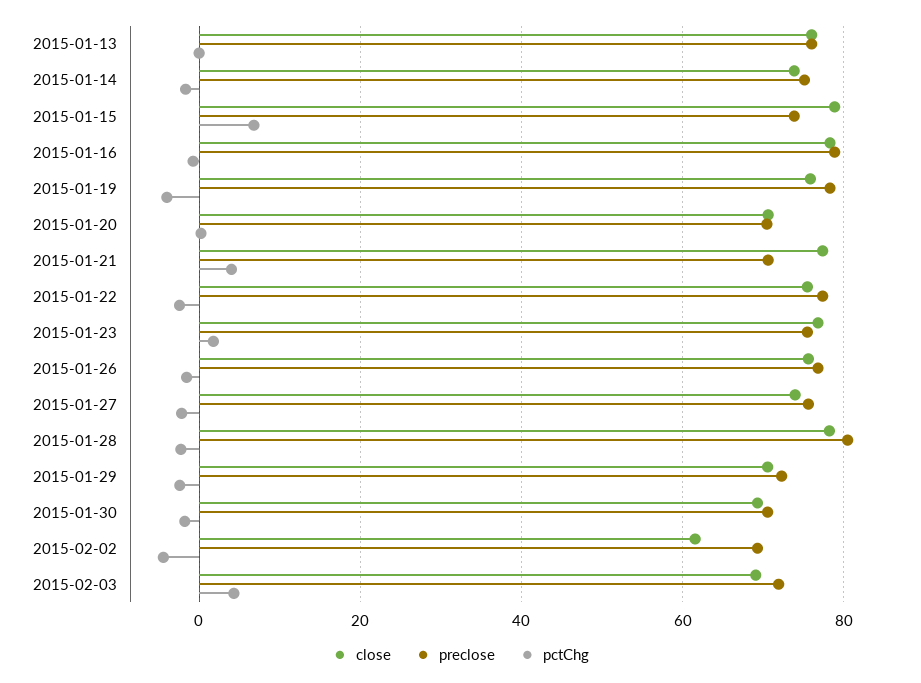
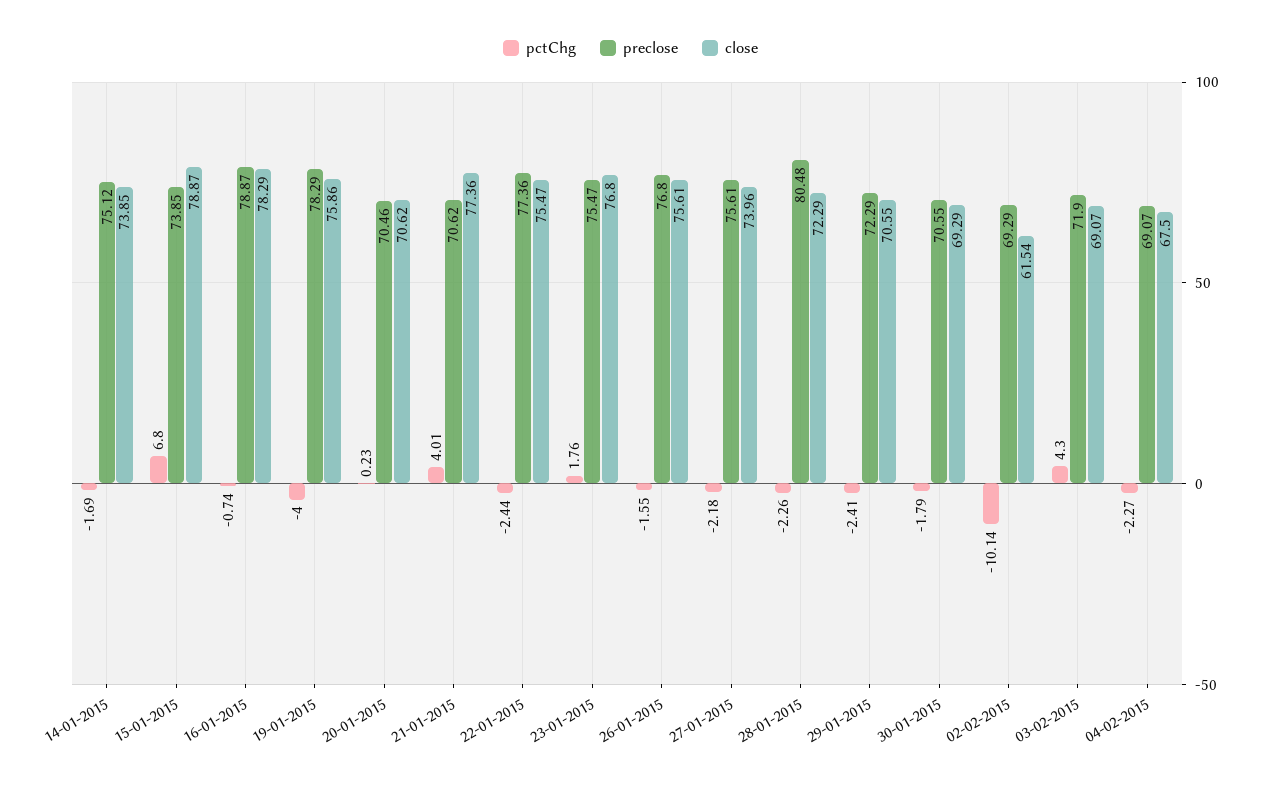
close, 2015-01-13: 76 -> none
preclose, 2015-01-13: 76 -> none
pctChg, 2015-01-13: 0 -> none
close, 2015-01-28: 78 -> 72.29
pctChg, 2015-02-02: -4 -> -10.14
pctChg, 04-02-2015: none -> -2.27
preclose, 04-02-2015: none -> 69.07
close, 04-02-2015: none -> 67.5

